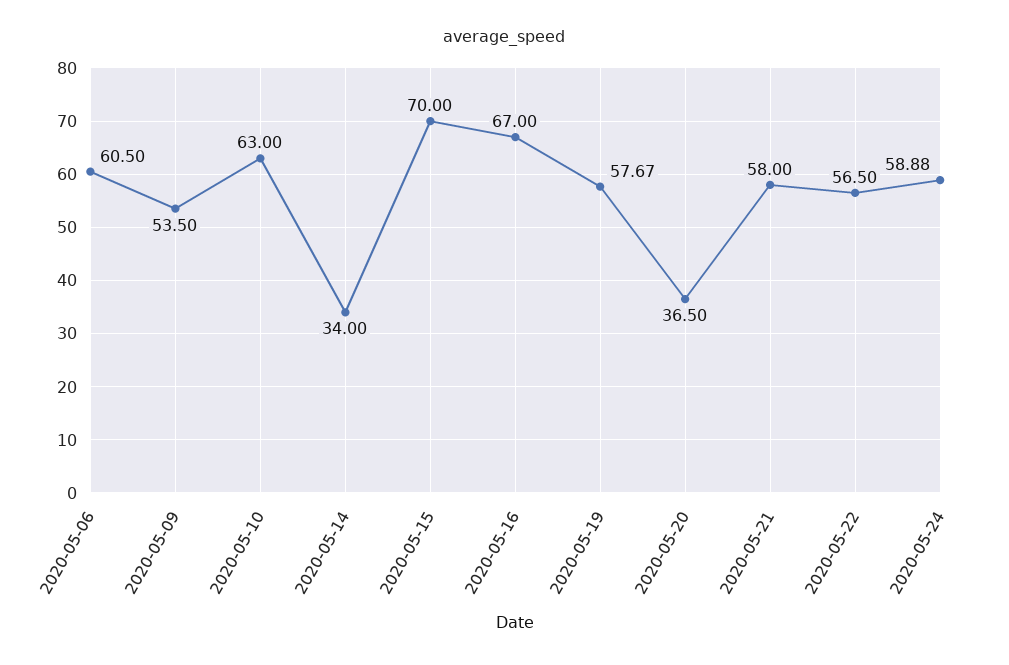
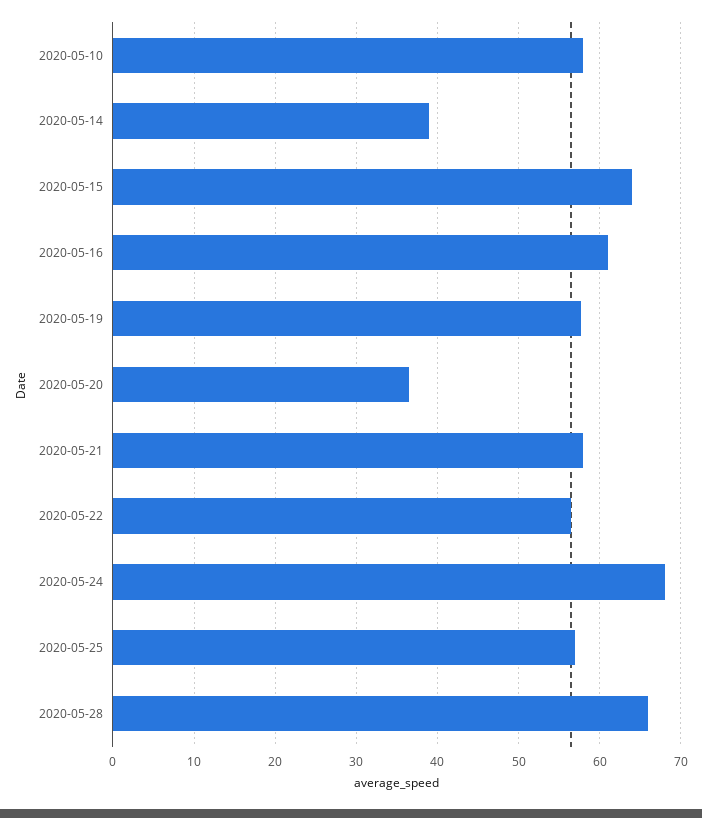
2020-05-06: 60.5 -> none
2020-05-09: 53.5 -> none
2020-05-10: 63 -> 58
2020-05-14: 34 -> 39
2020-05-15: 70 -> 64
2020-05-16: 67 -> 61
2020-05-24: 58.88 -> 68
2020-05-25: none -> 57
2020-05-28: none -> 66

